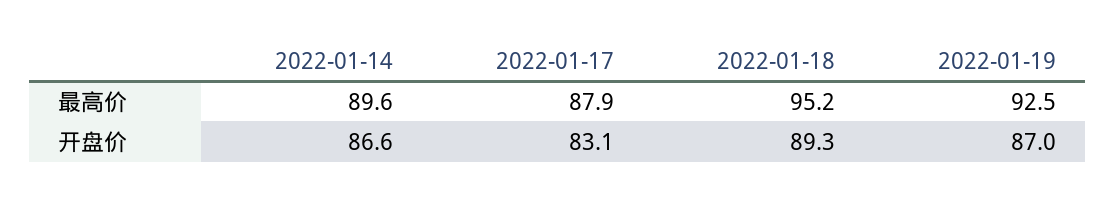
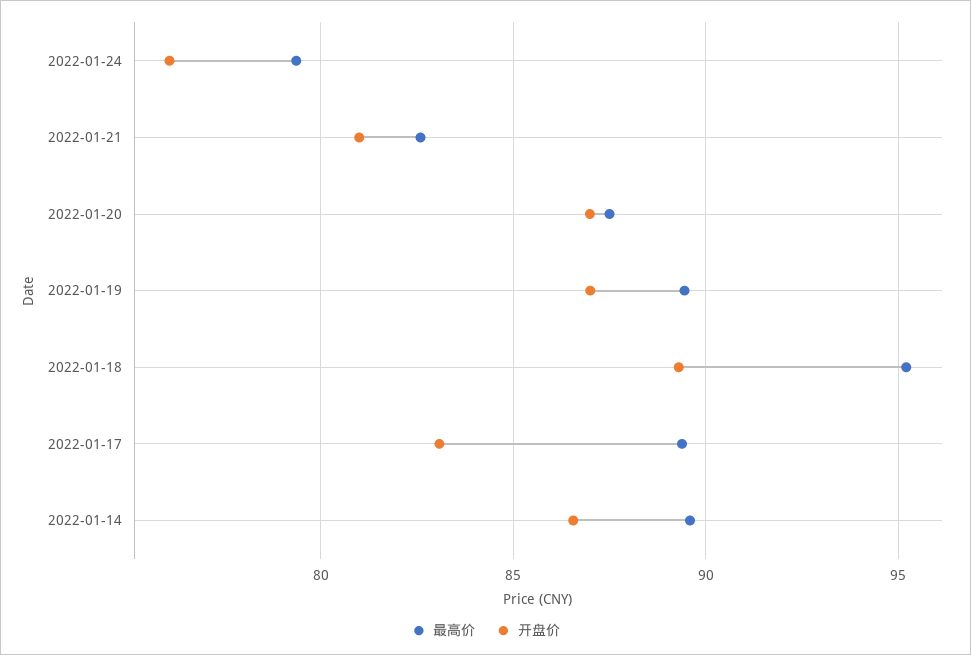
最高价, 2022-01-17: 87.9 -> 89.5
最高价, 2022-01-19: 92.5 -> 89.5
最高价, 2022-01-24: none -> 79.5
开盘价, 2022-01-24: none -> 76
最高价, 2022-01-21: none -> 82.5
开盘价, 2022-01-21: none -> 81
最高价, 2022-01-20: none -> 87.5
开盘价, 2022-01-20: none -> 87

